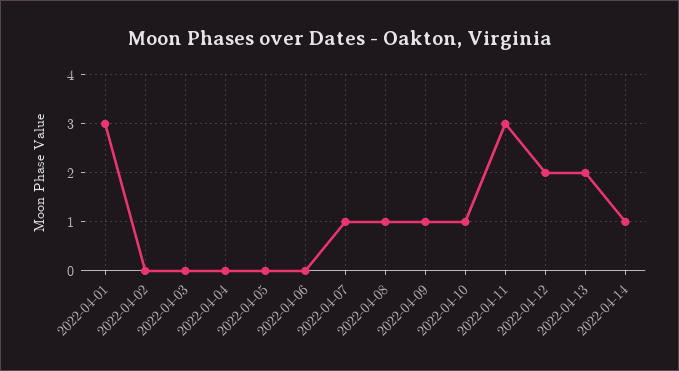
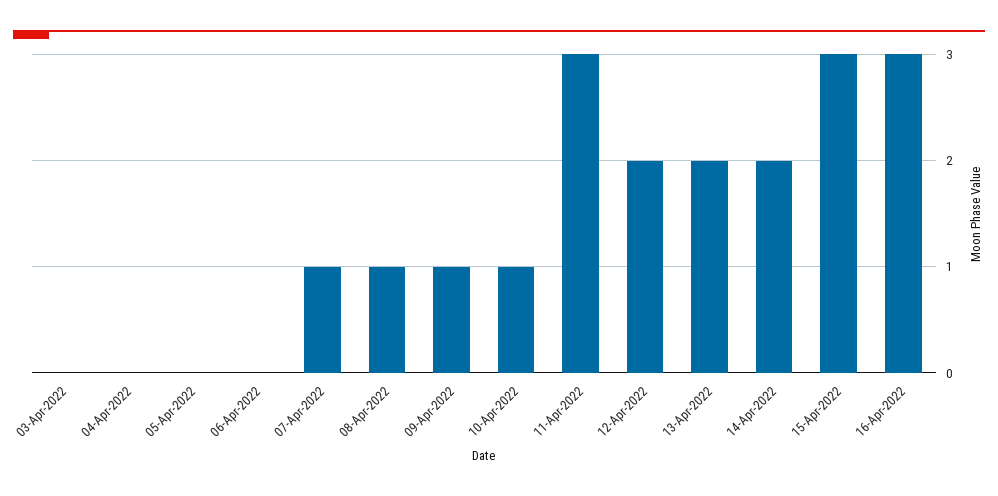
2022-04-01: 3 -> none
2022-04-02: 0 -> none
2022-04-14: 1 -> 2
15-Apr-2022: none -> 3
16-Apr-2022: none -> 3

